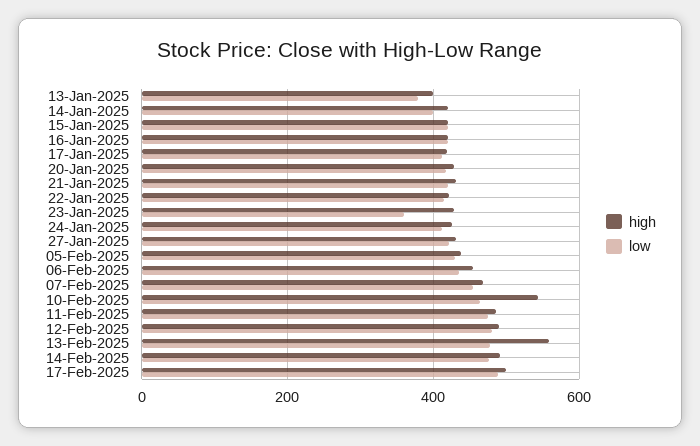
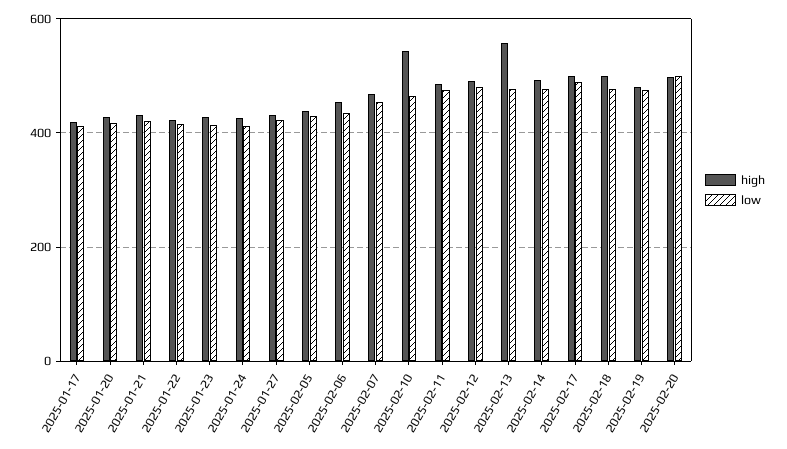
high, 13-Jan-2025: 400 -> none
low, 13-Jan-2025: 380 -> none
high, 14-Jan-2025: 420 -> none
low, 14-Jan-2025: 400 -> none
high, 15-Jan-2025: 420 -> none
low, 15-Jan-2025: 420 -> none
high, 16-Jan-2025: 420 -> none
low, 16-Jan-2025: 420 -> none
low, 23-Jan-2025: 360 -> 420
high, 2025-02-18: none -> 500
low, 2025-02-18: none -> 480
high, 2025-02-19: none -> 480
low, 2025-02-19: none -> 480
high, 2025-02-20: none -> 500
low, 2025-02-20: none -> 500

